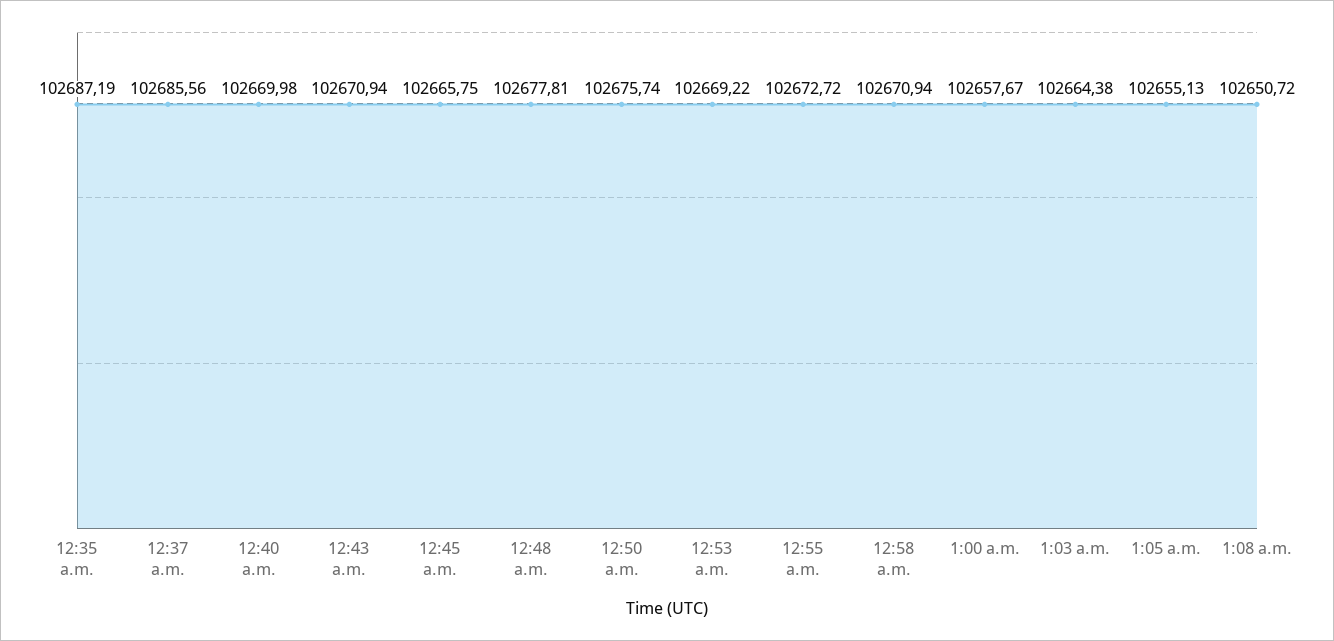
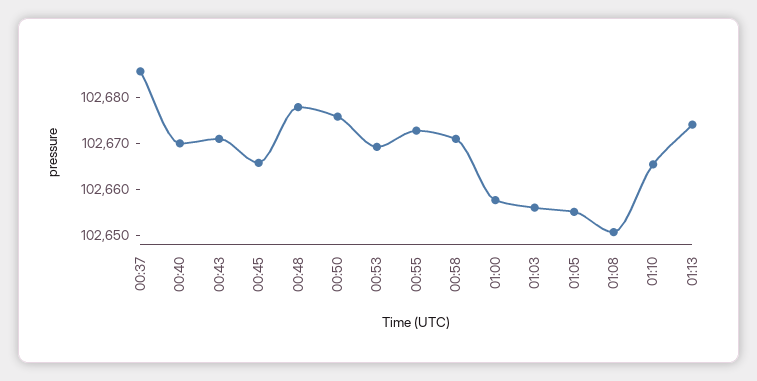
12:35 a.m.: 102687.19 -> none
1:03 a.m.: 102664.38 -> 102656
01:10: none -> 102666
01:13: none -> 102674

